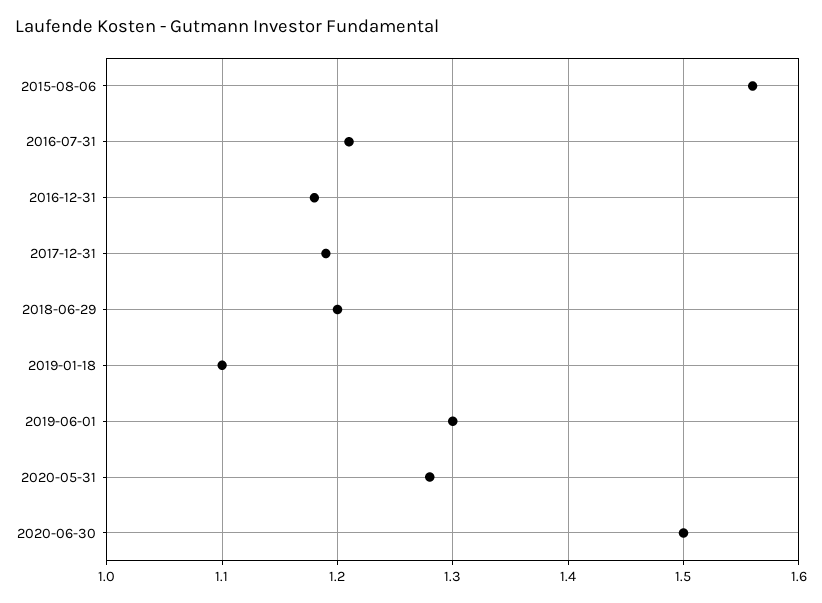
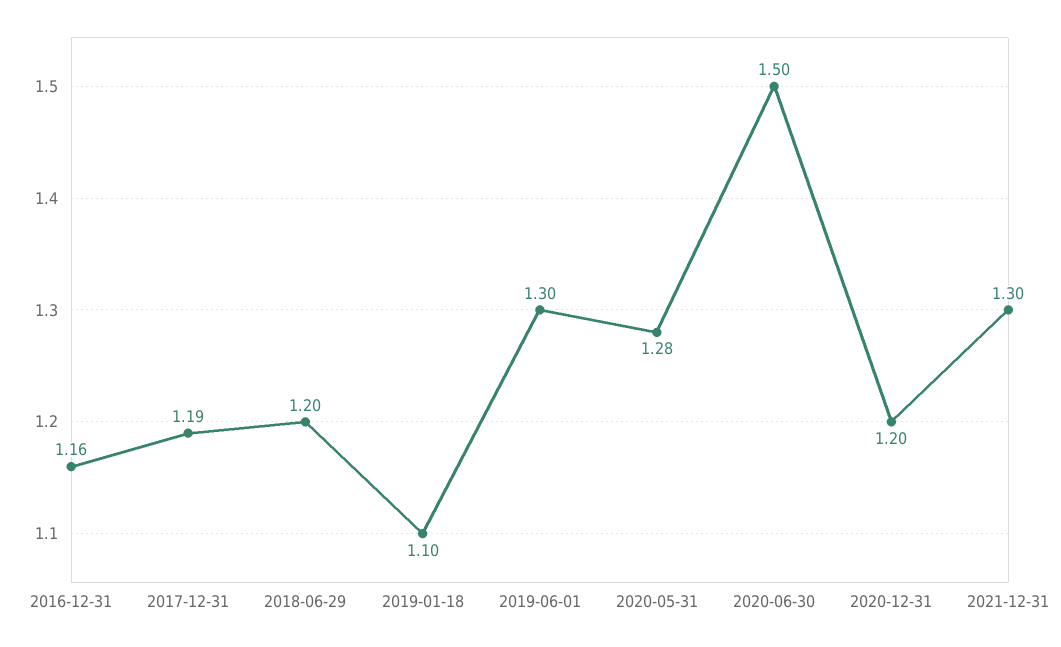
2015-08-06: 1.56 -> none
2016-07-31: 1.21 -> none
2016-12-31: 1.18 -> 1.16
2020-12-31: none -> 1.2
2021-12-31: none -> 1.3

